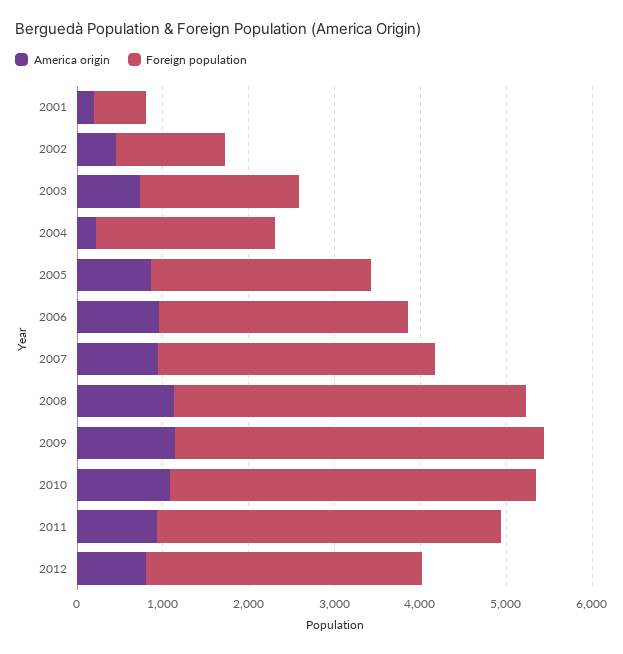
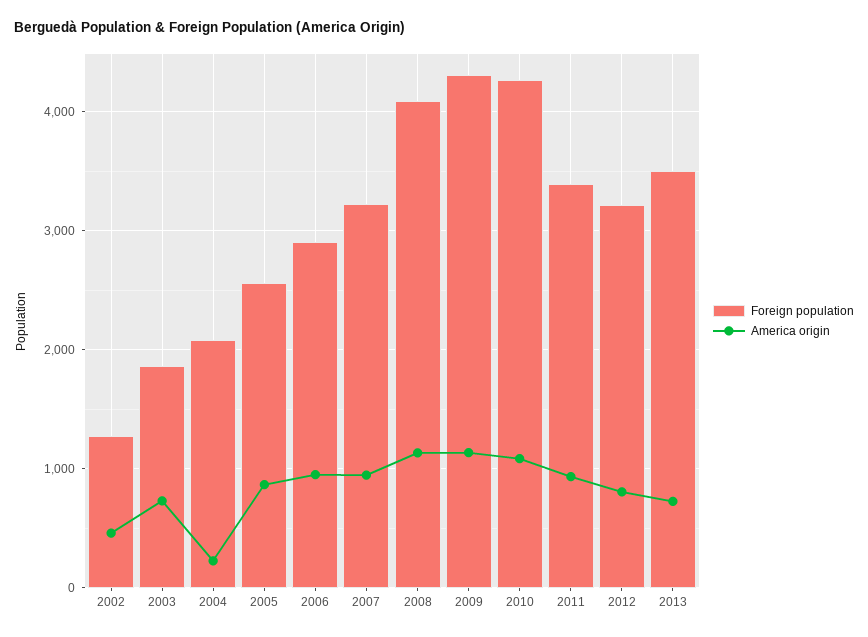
America origin, 2001: 200 -> none
Foreign population, 2001: 600 -> none
Foreign population, 2011: 4000 -> 3400
Foreign population, 2013: none -> 3500
America origin, 2013: none -> 700

